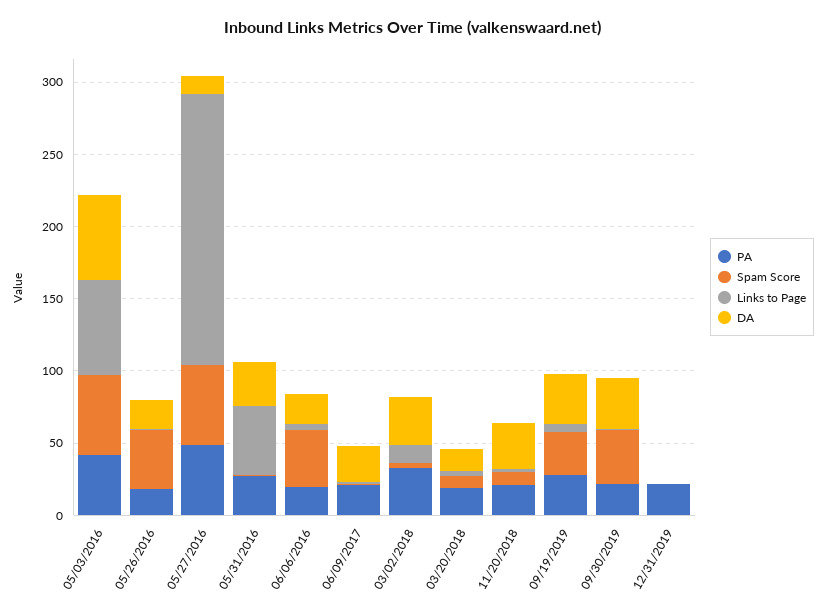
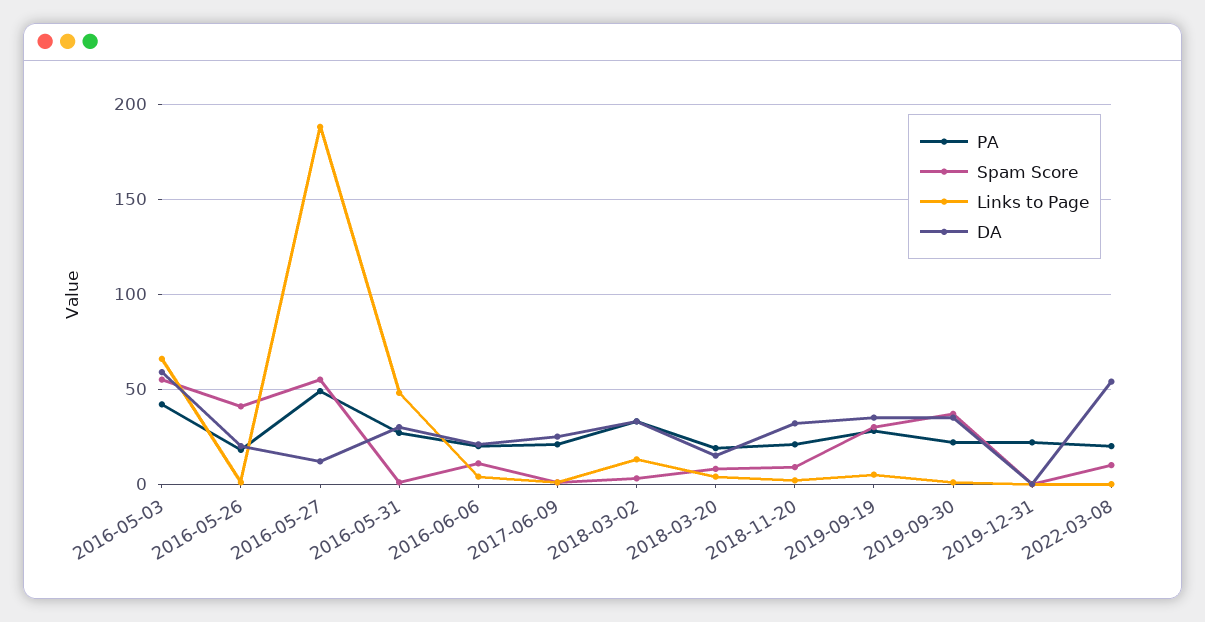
Spam Score, 06/06/2016: 40 -> 10
PA, 2022-03-08: none -> 20
Spam Score, 2022-03-08: none -> 10
Links to Page, 2022-03-08: none -> 0
DA, 2022-03-08: none -> 55

